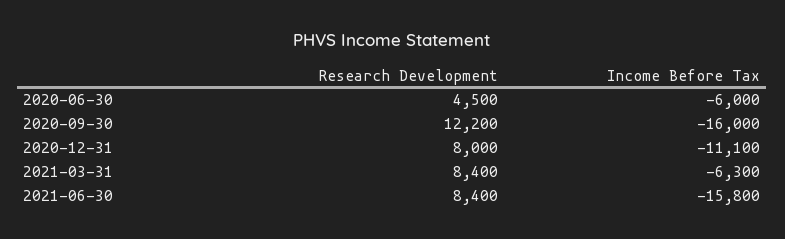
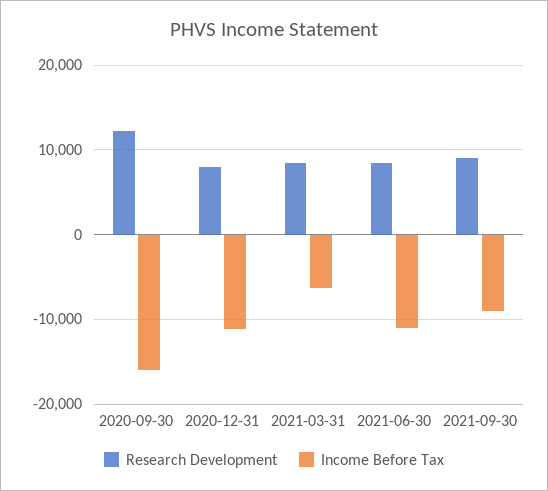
Research Development, 2020-06-30: 4500 -> none
Income Before Tax, 2020-06-30: -6000 -> none
Income Before Tax, 2021-06-30: -15800 -> -11000
Research Development, 2021-09-30: none -> 9000
Income Before Tax, 2021-09-30: none -> -9000

